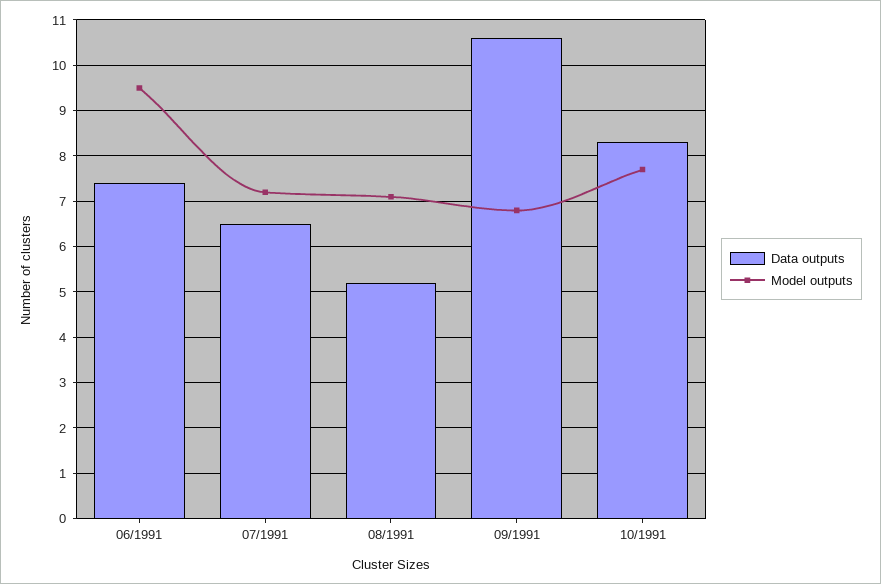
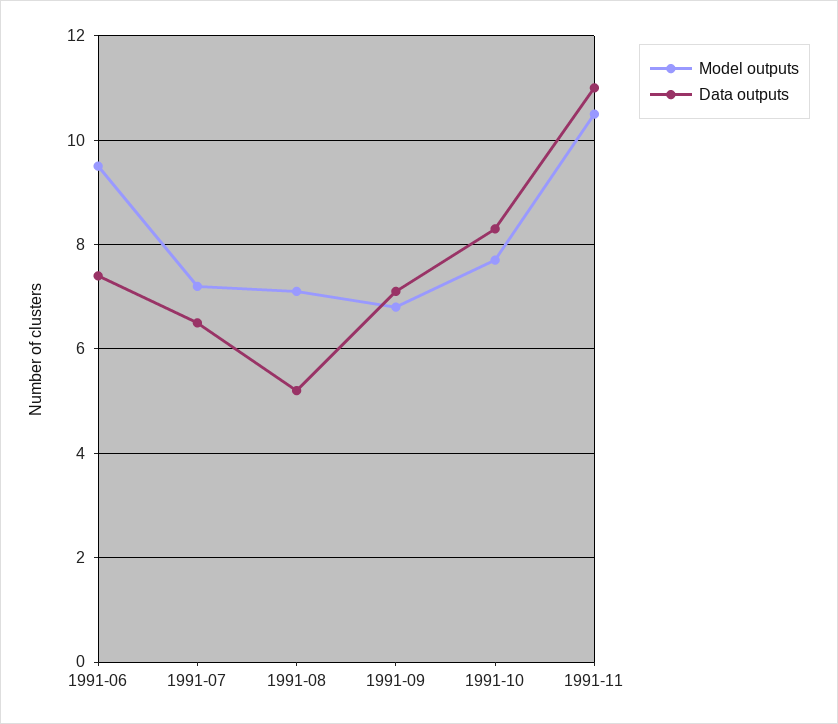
Data outputs, 09/1991: 10.5 -> 7
Model outputs, 1991-11: none -> 10.5
Data outputs, 1991-11: none -> 11

